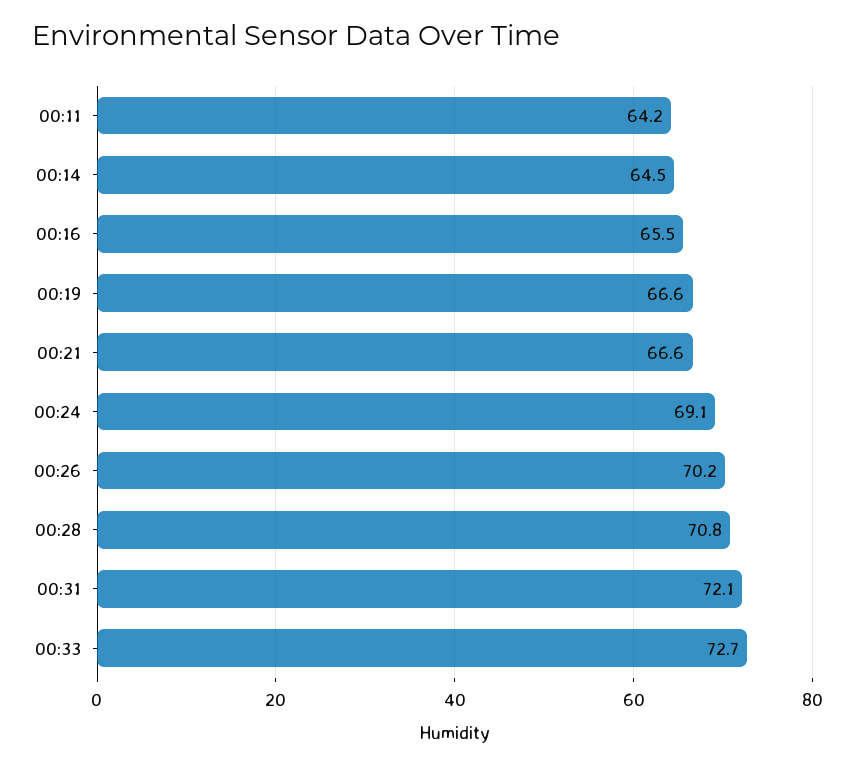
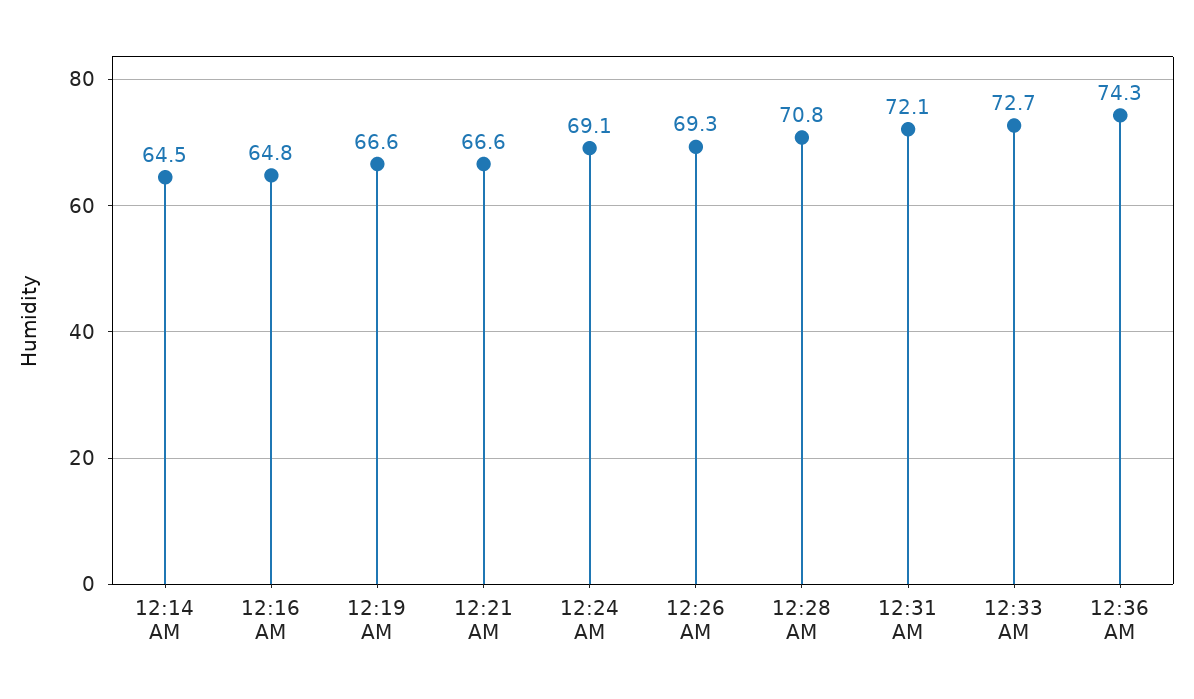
00:11: 64.2 -> none
00:16: 65.5 -> 64.8
00:26: 70.2 -> 69.3
12:36 AM: none -> 74.3

